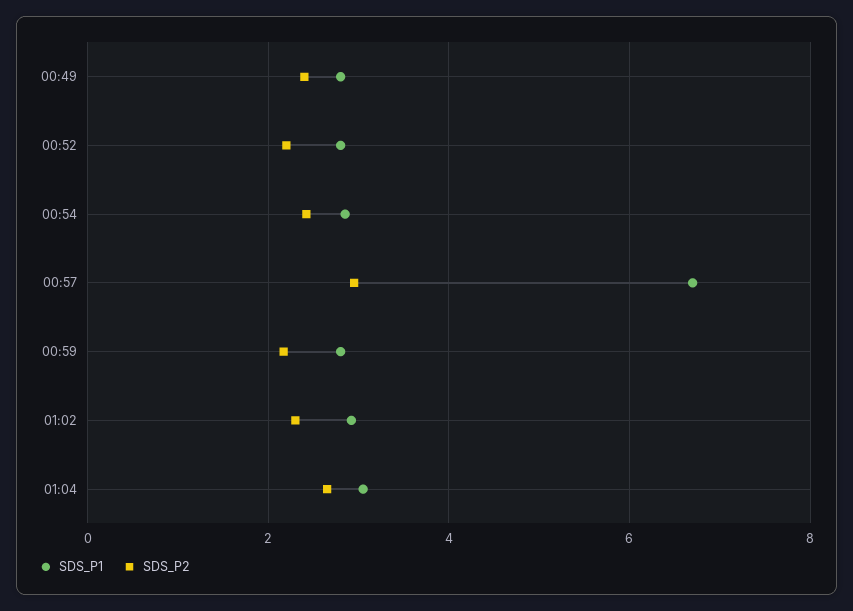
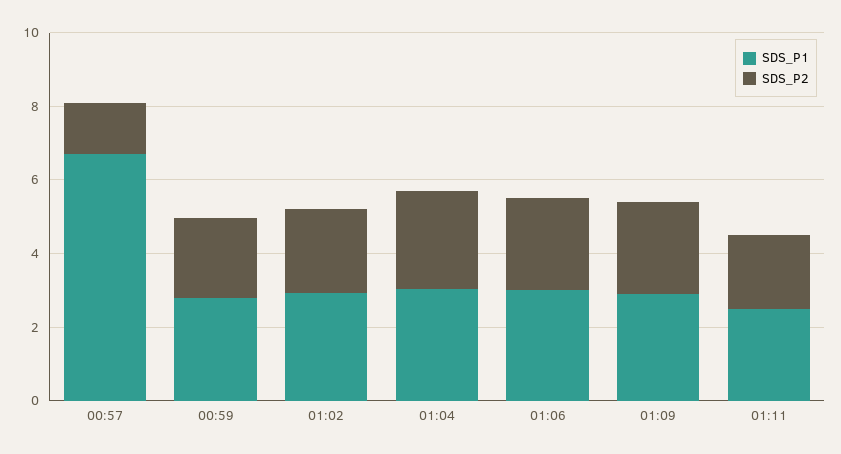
SDS_P1, 00:49: 2.8 -> none
SDS_P2, 00:49: 2.4 -> none
SDS_P1, 00:52: 2.8 -> none
SDS_P2, 00:52: 2.2 -> none
SDS_P1, 00:54: 2.8 -> none
SDS_P2, 00:54: 2.4 -> none
SDS_P2, 00:57: 3 -> 1.5
SDS_P1, 01:06: none -> 3
SDS_P2, 01:06: none -> 2.5
SDS_P1, 01:09: none -> 3
SDS_P2, 01:09: none -> 2.5
SDS_P1, 01:11: none -> 2.5
SDS_P2, 01:11: none -> 2

